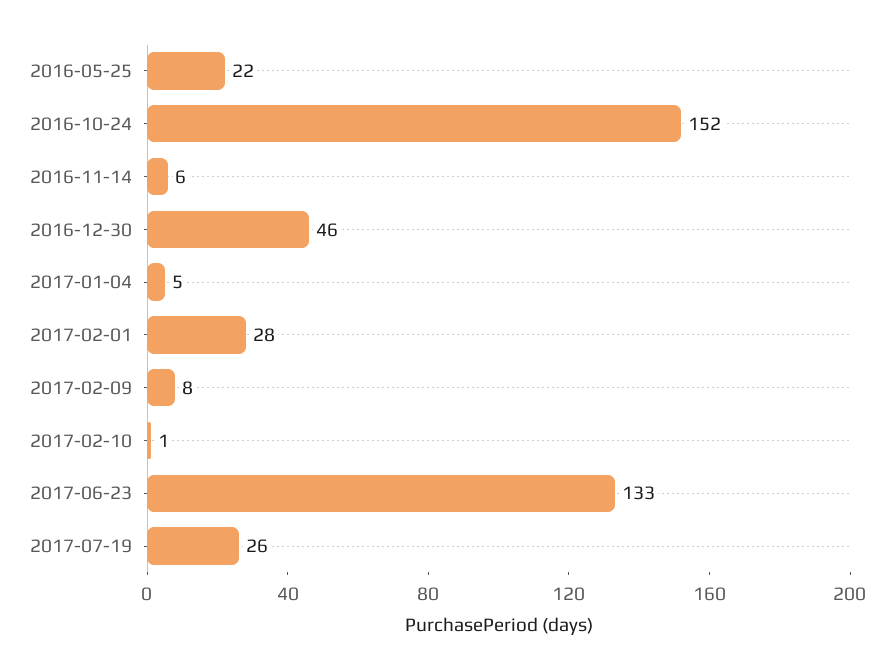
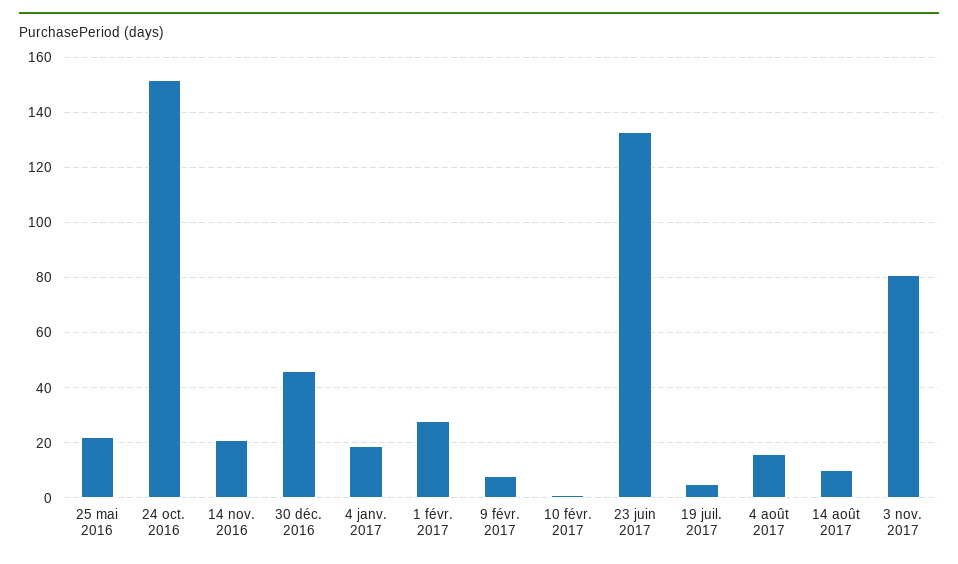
2016-11-14: 6 -> 20
2017-01-04: 5 -> 20
2017-07-19: 26 -> 5
4 août 2017: none -> 15
14 août 2017: none -> 10
3 nov. 2017: none -> 80

